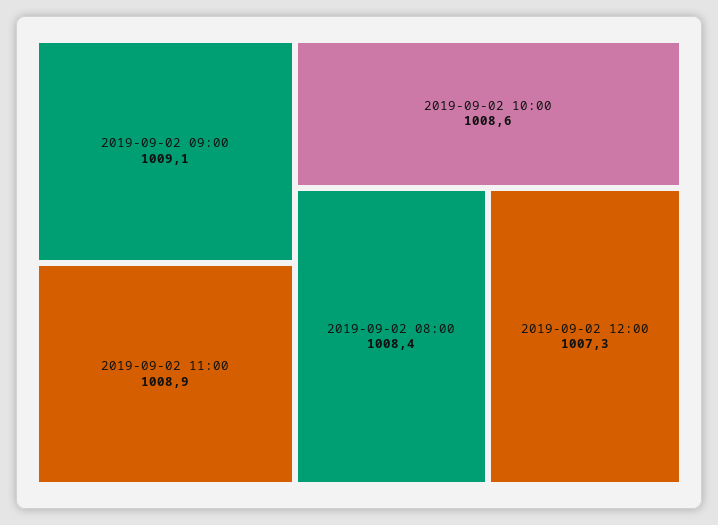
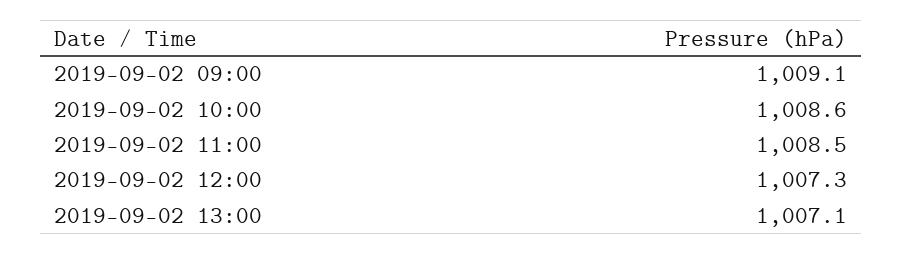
2019-09-02 11:00: 1008.9 -> 1008.5
2019-09-02 08:00: 1008.4 -> none
2019-09-02 13:00: none -> 1007.1

